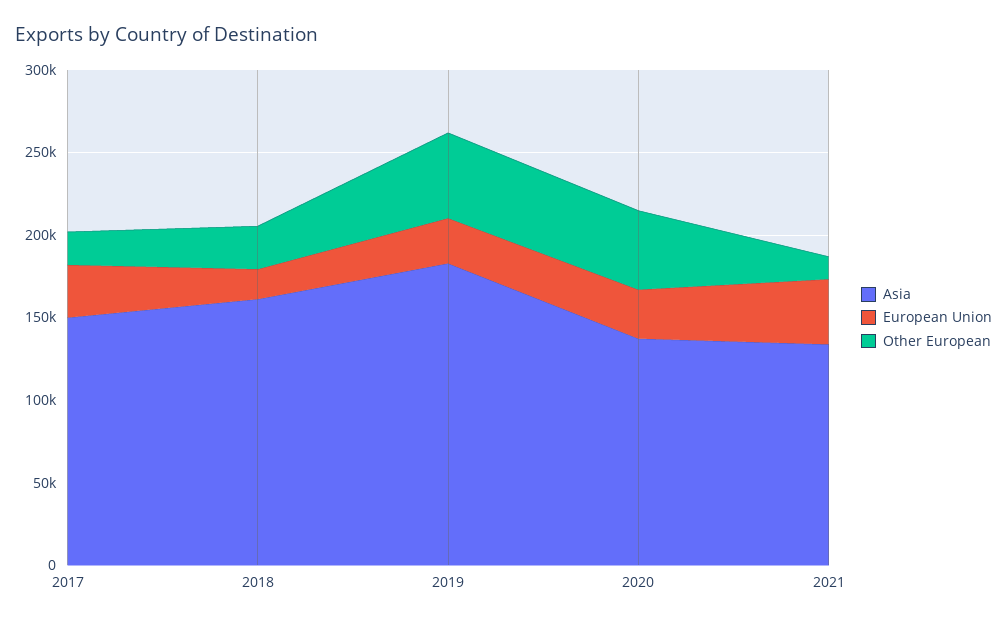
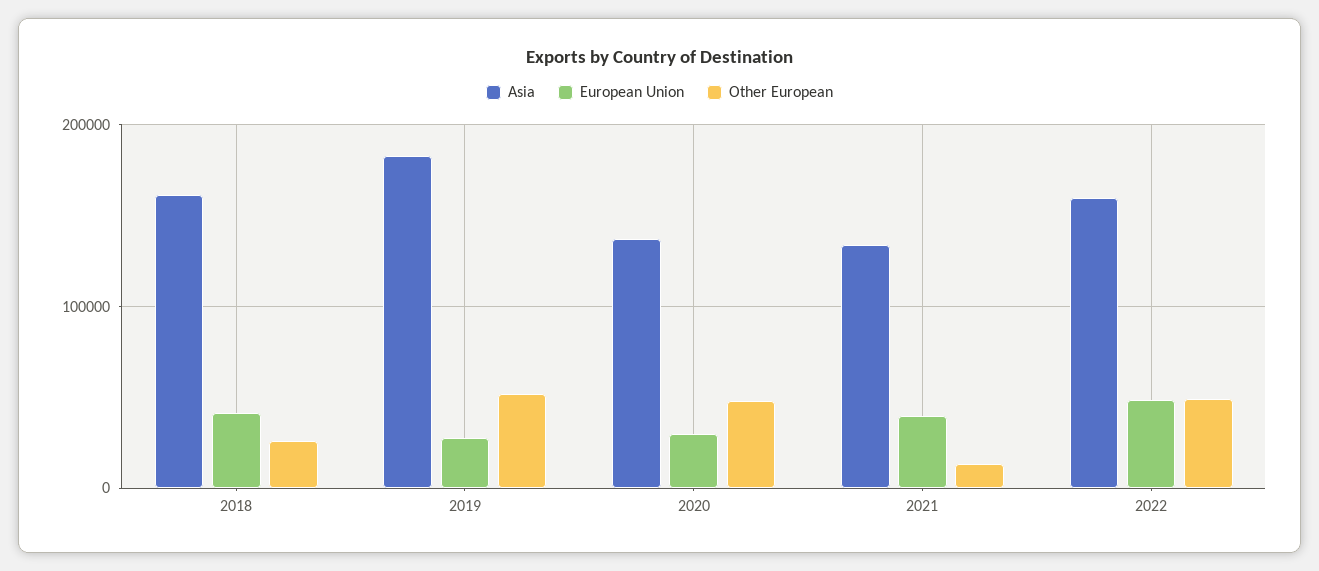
Asia, 2017: 150000 -> none
European Union, 2017: 30000 -> none
Other European, 2017: 20000 -> none
European Union, 2018: 20000 -> 40000
Asia, 2022: none -> 160000
European Union, 2022: none -> 50000
Other European, 2022: none -> 50000

